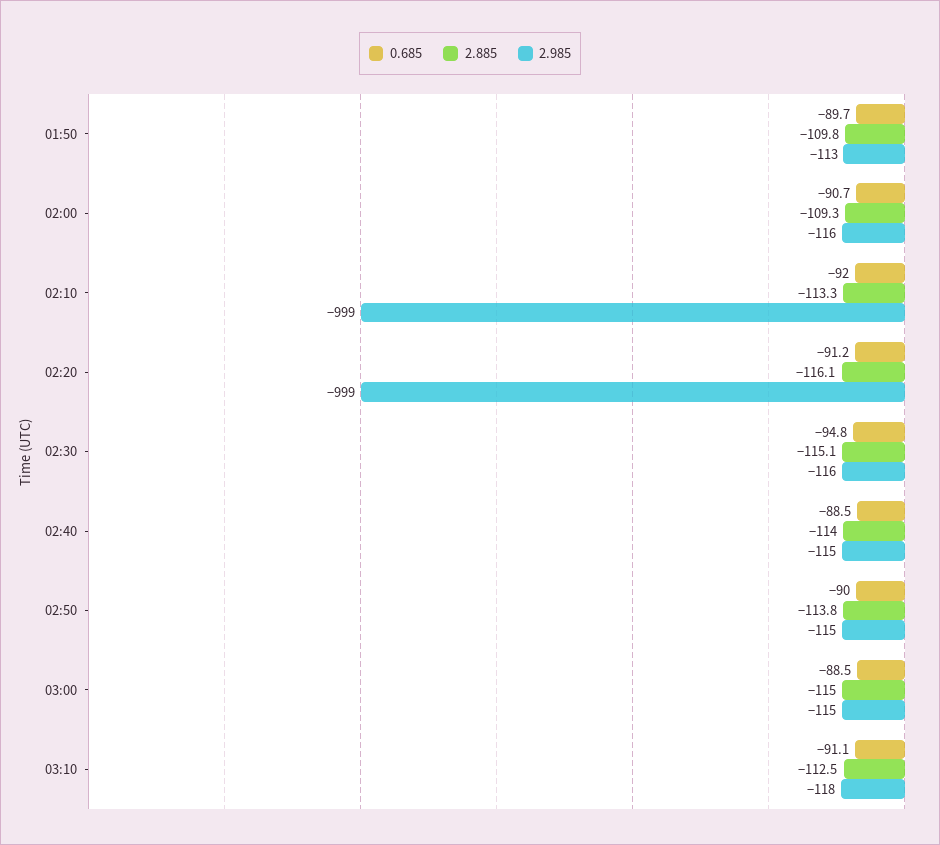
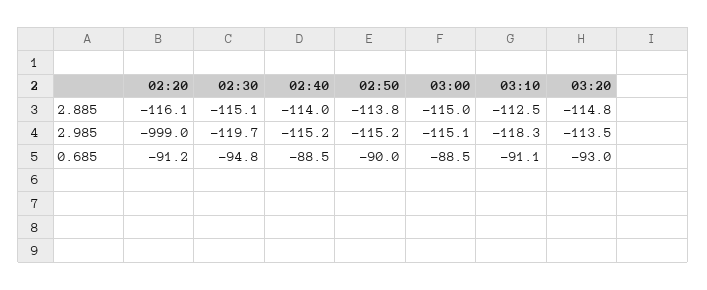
0.685, 01:50: -89.7 -> none
2.885, 01:50: -109.8 -> none
2.985, 01:50: -113 -> none
0.685, 02:00: -90.7 -> none
2.885, 02:00: -109.3 -> none
2.985, 02:00: -116 -> none
0.685, 02:10: -92 -> none
2.885, 02:10: -113.3 -> none
2.985, 02:10: -999 -> none
2.985, 02:30: -116 -> -119.7
2.885, 03:20: none -> -114.8
2.985, 03:20: none -> -113.5
0.685, 03:20: none -> -93

